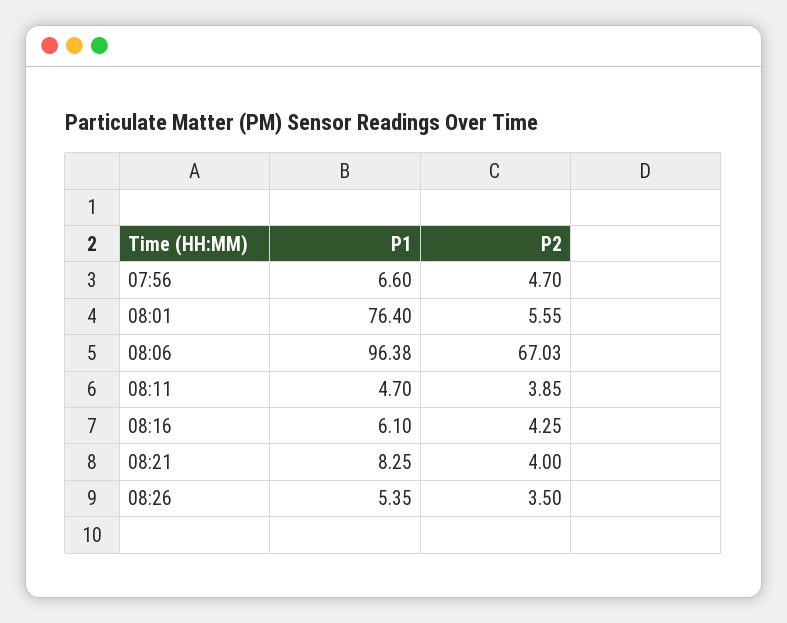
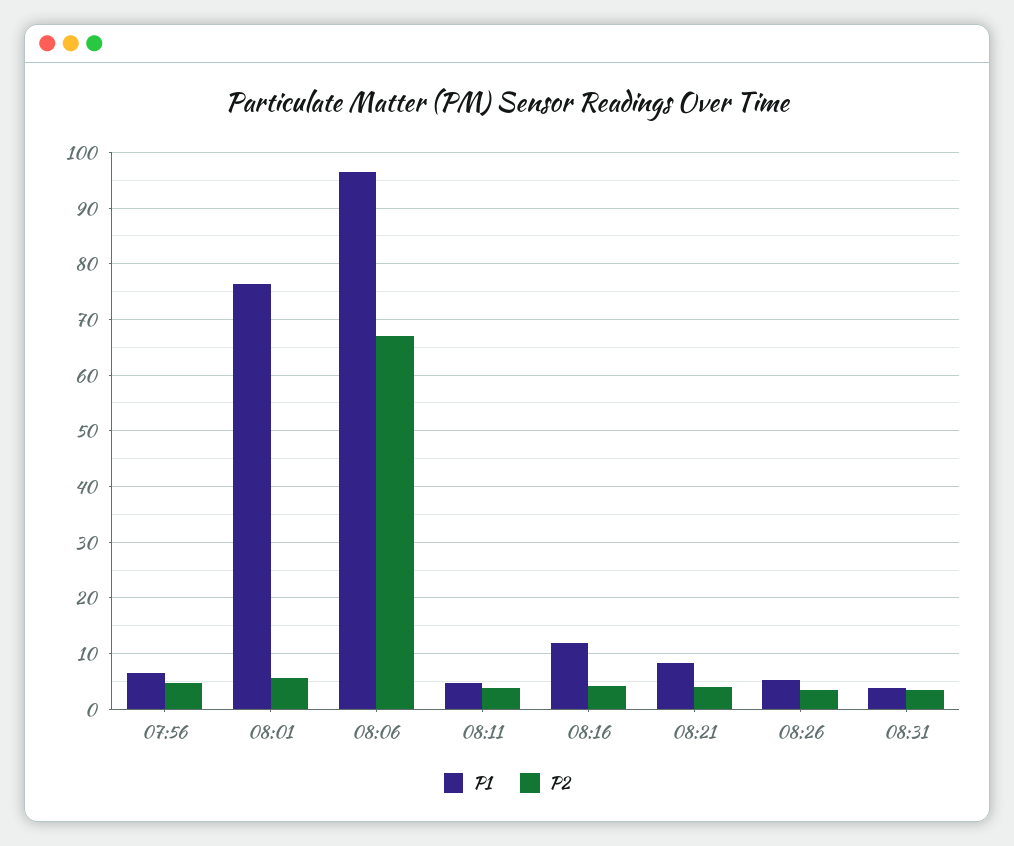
P1, 08:16: 6.1 -> 12
P1, 08:31: none -> 4
P2, 08:31: none -> 4

